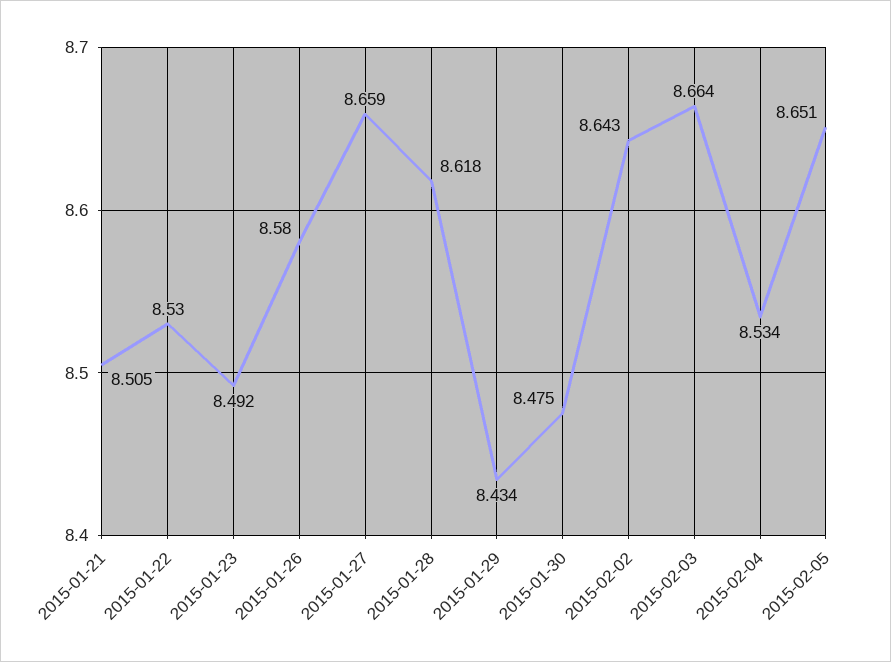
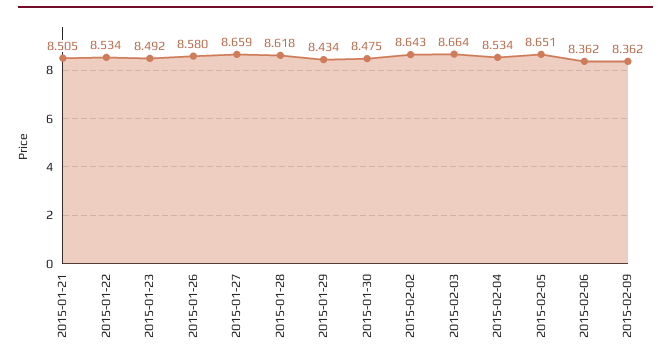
2015-01-22: 8.53 -> 8.534
2015-02-06: none -> 8.362
2015-02-09: none -> 8.362

